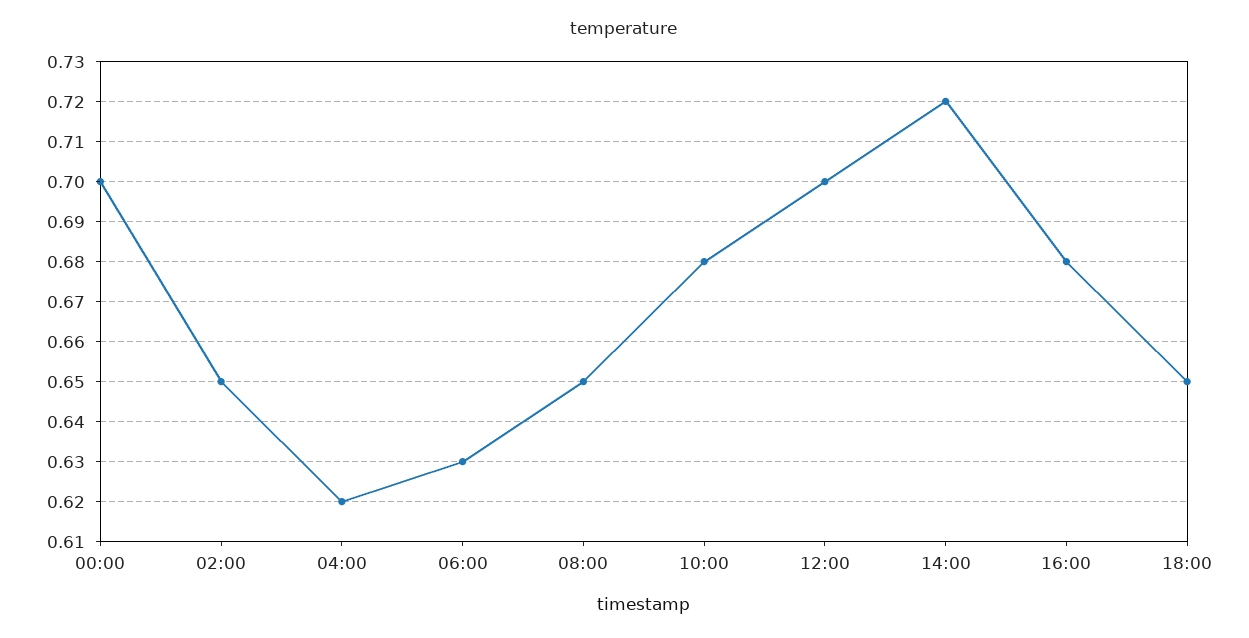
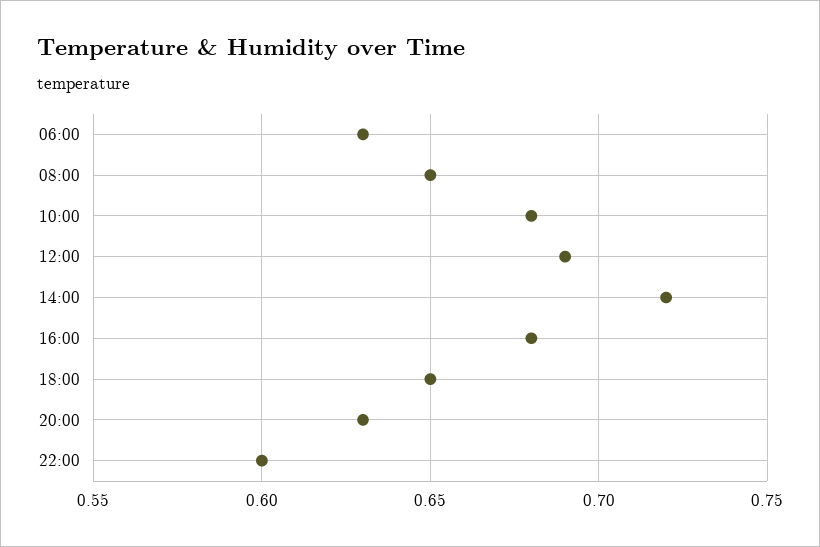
00:00: 0.7 -> none
02:00: 0.65 -> none
04:00: 0.62 -> none
12:00: 0.7 -> 0.69
20:00: none -> 0.63
22:00: none -> 0.6

